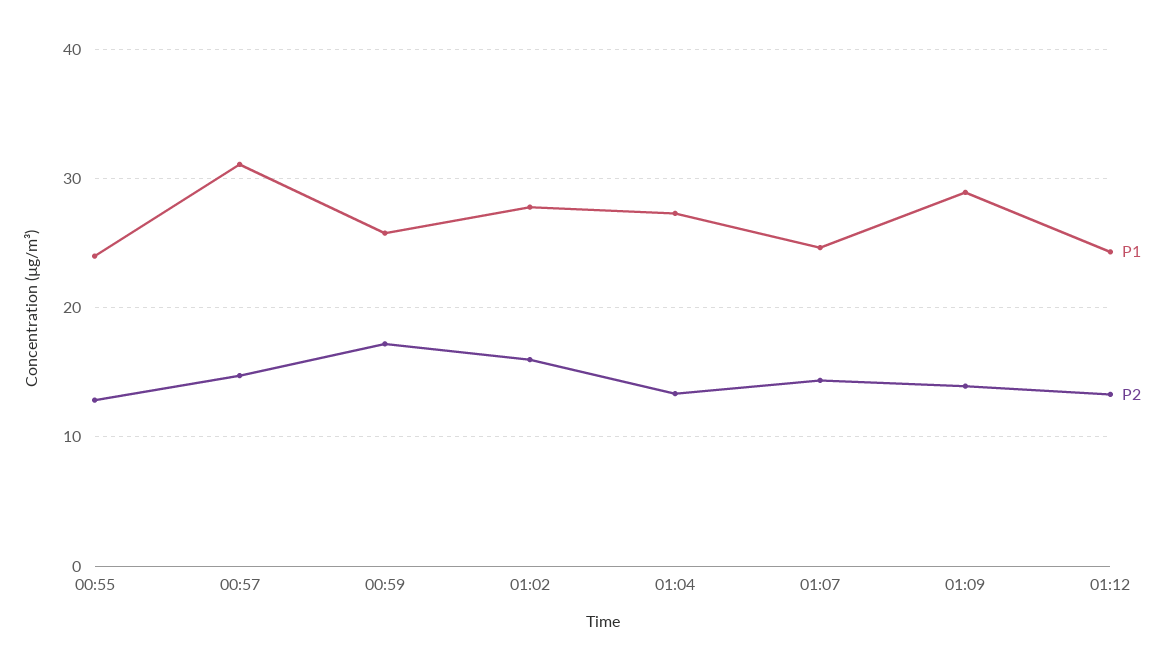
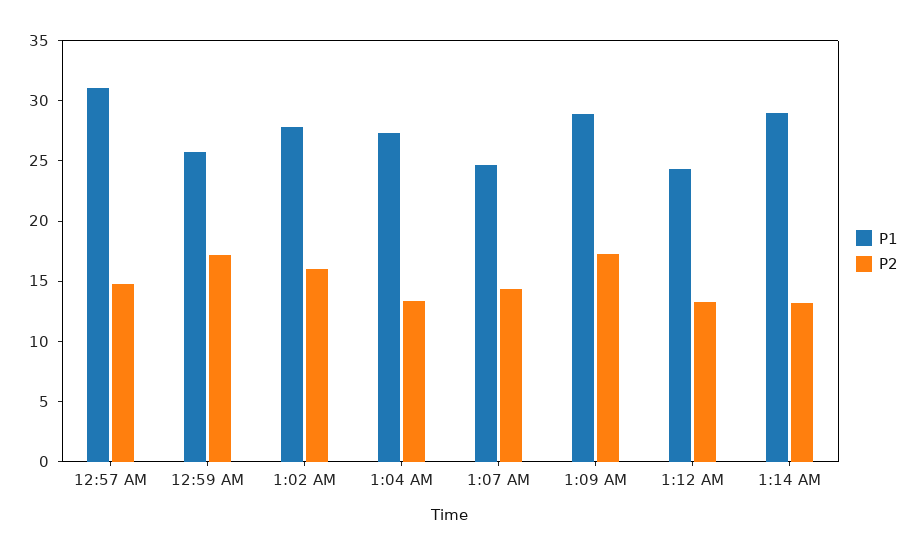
P1, 00:55: 24 -> none
P2, 00:55: 13 -> none
P2, 01:09: 14 -> 17
P1, 1:14 AM: none -> 29
P2, 1:14 AM: none -> 13

